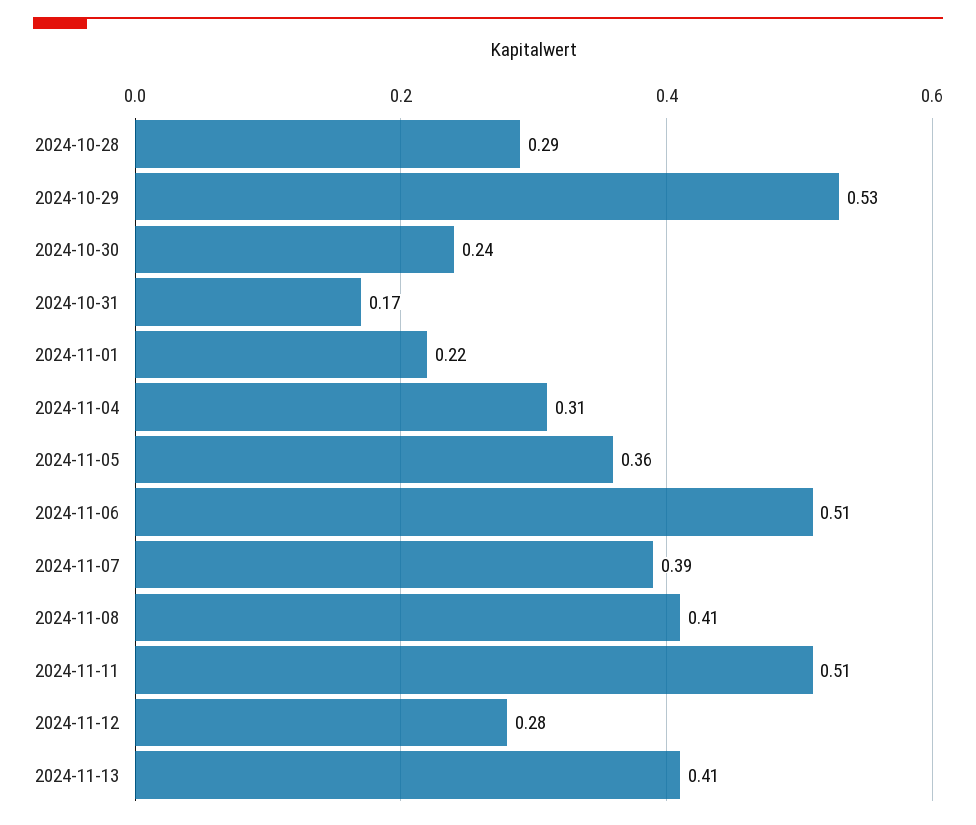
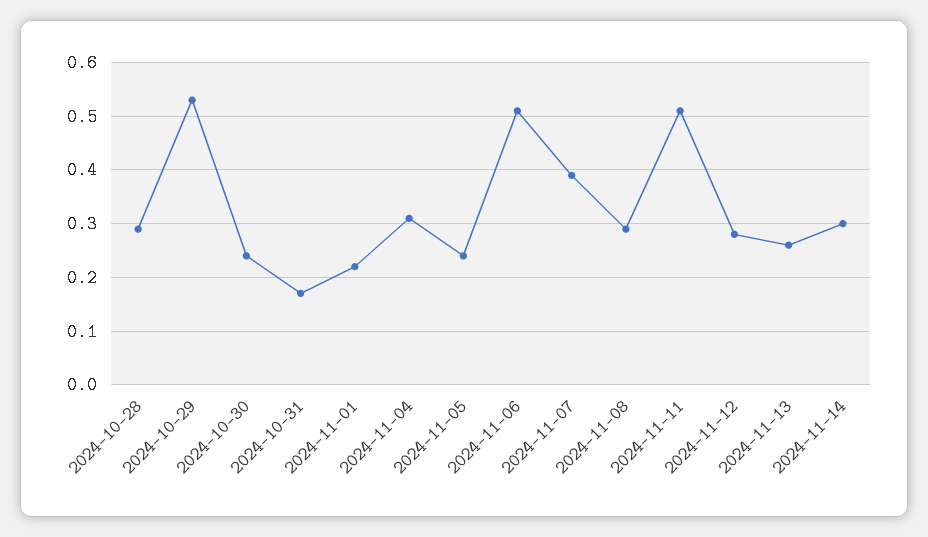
2024-11-05: 0.36 -> 0.25
2024-11-08: 0.41 -> 0.3
2024-11-13: 0.41 -> 0.25
2024-11-14: none -> 0.3

